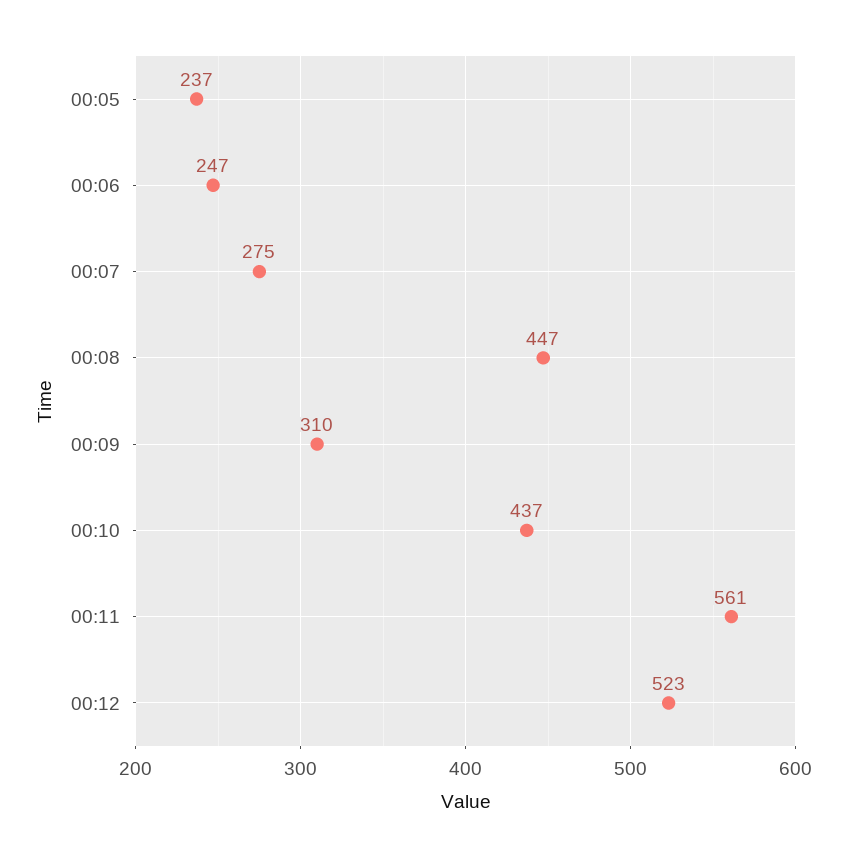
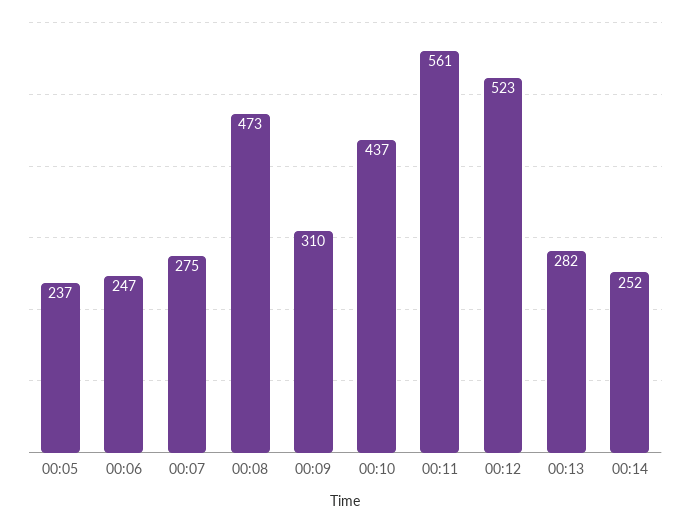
00:08: 447 -> 473
00:13: none -> 282
00:14: none -> 252

